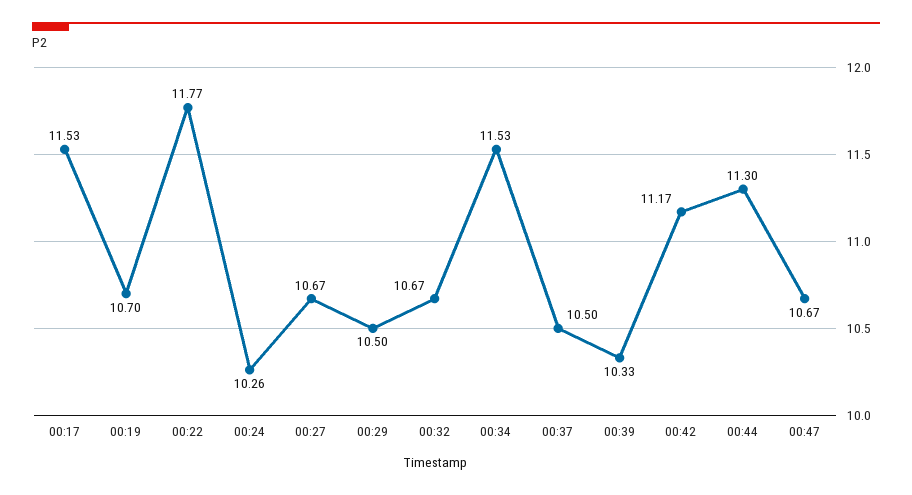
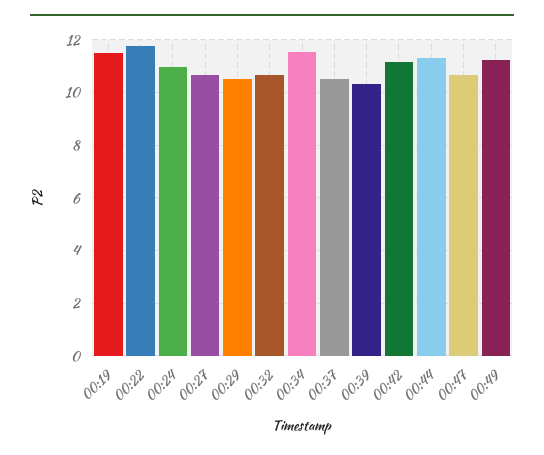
00:17: 11.53 -> none
00:19: 10.7 -> 11.5
00:24: 10.26 -> 11
00:49: none -> 11.25

